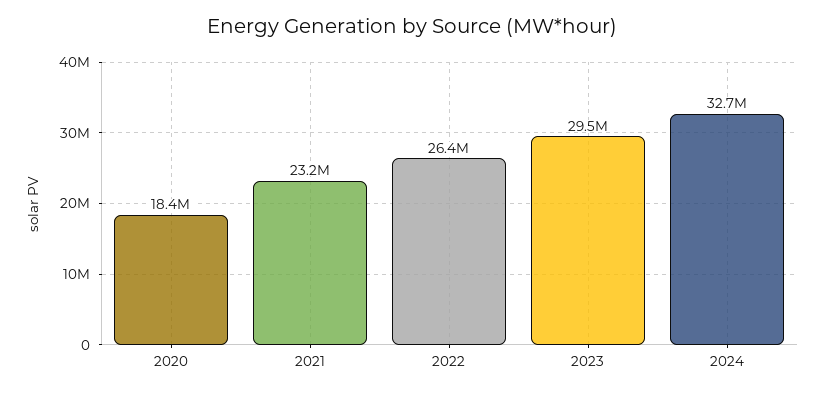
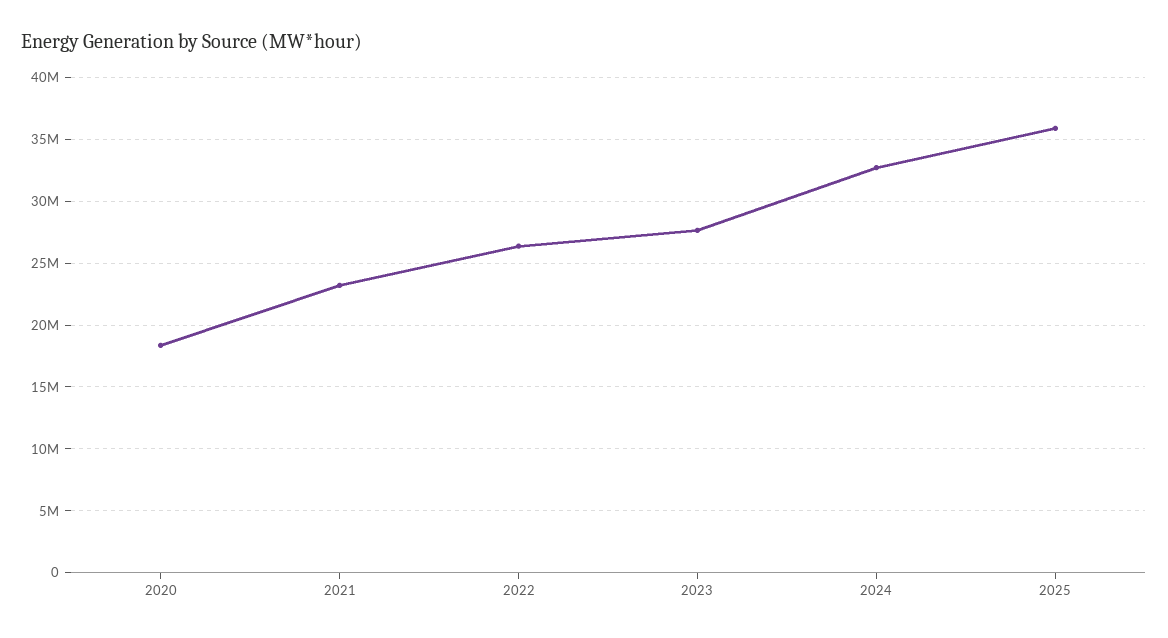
2023: 29500000 -> 27500000
2025: none -> 36000000

